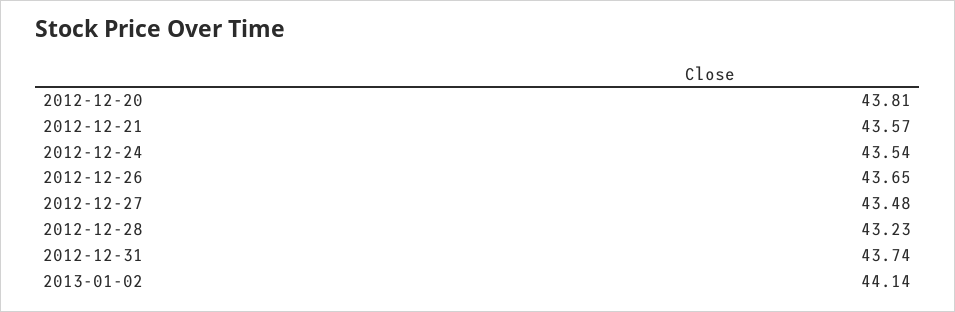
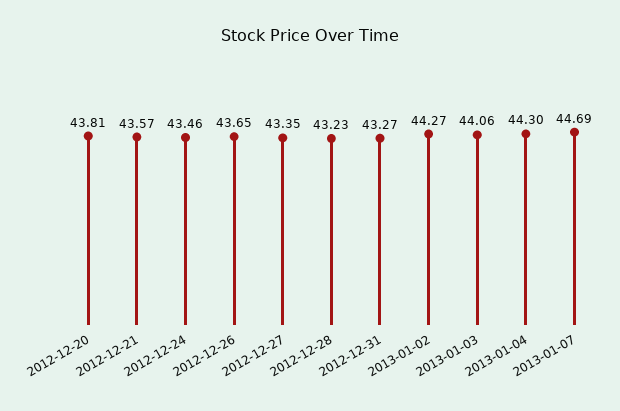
2012-12-24: 43.54 -> 43.46
2012-12-27: 43.48 -> 43.35
2012-12-31: 43.74 -> 43.27
2013-01-02: 44.14 -> 44.27
2013-01-03: none -> 44.06
2013-01-04: none -> 44.3
2013-01-07: none -> 44.69

